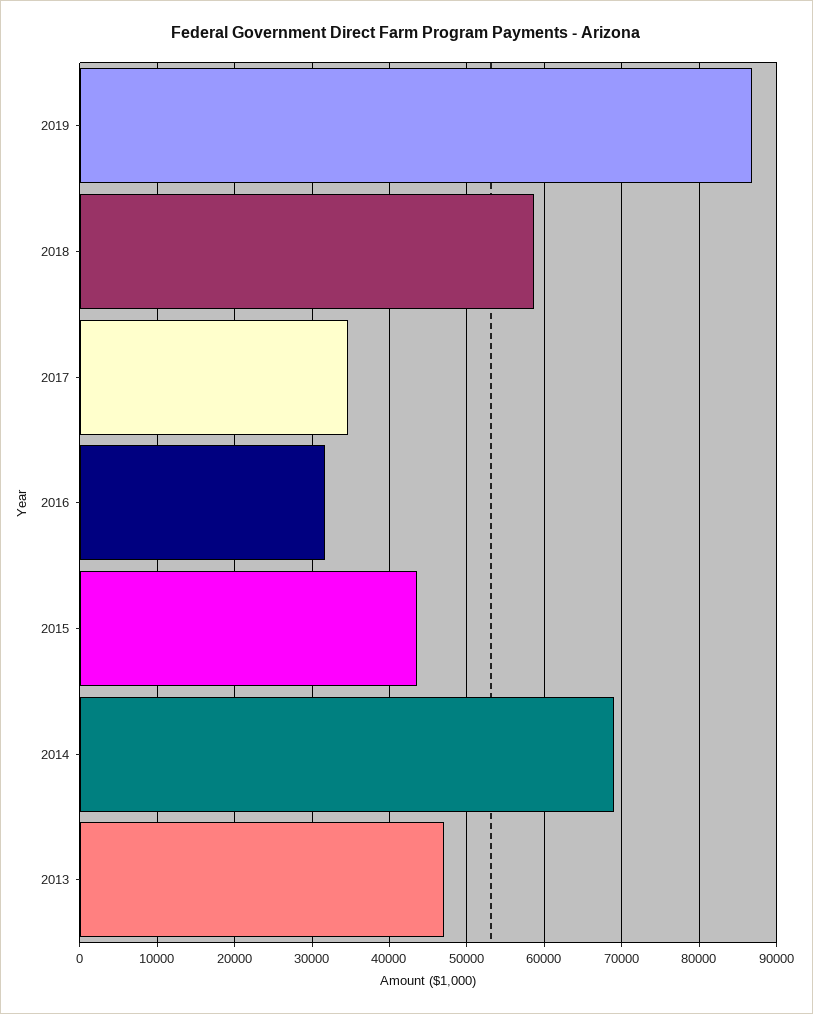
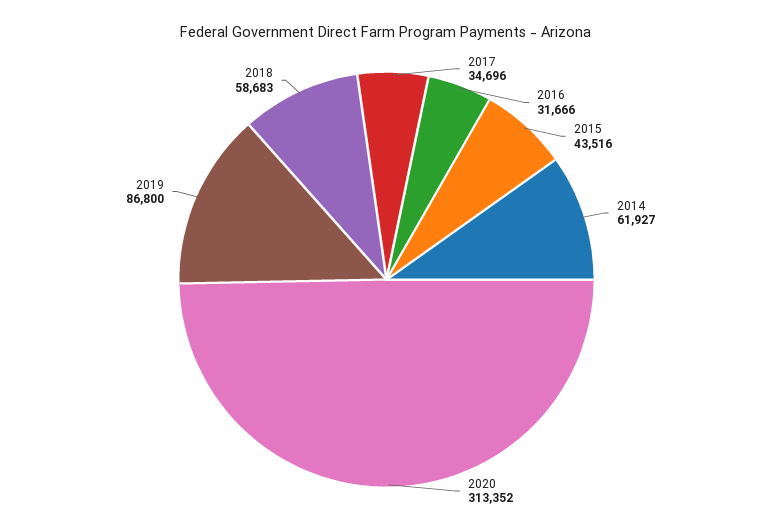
2014: 69000 -> 61927
2013: 47000 -> none
2020: none -> 313352

